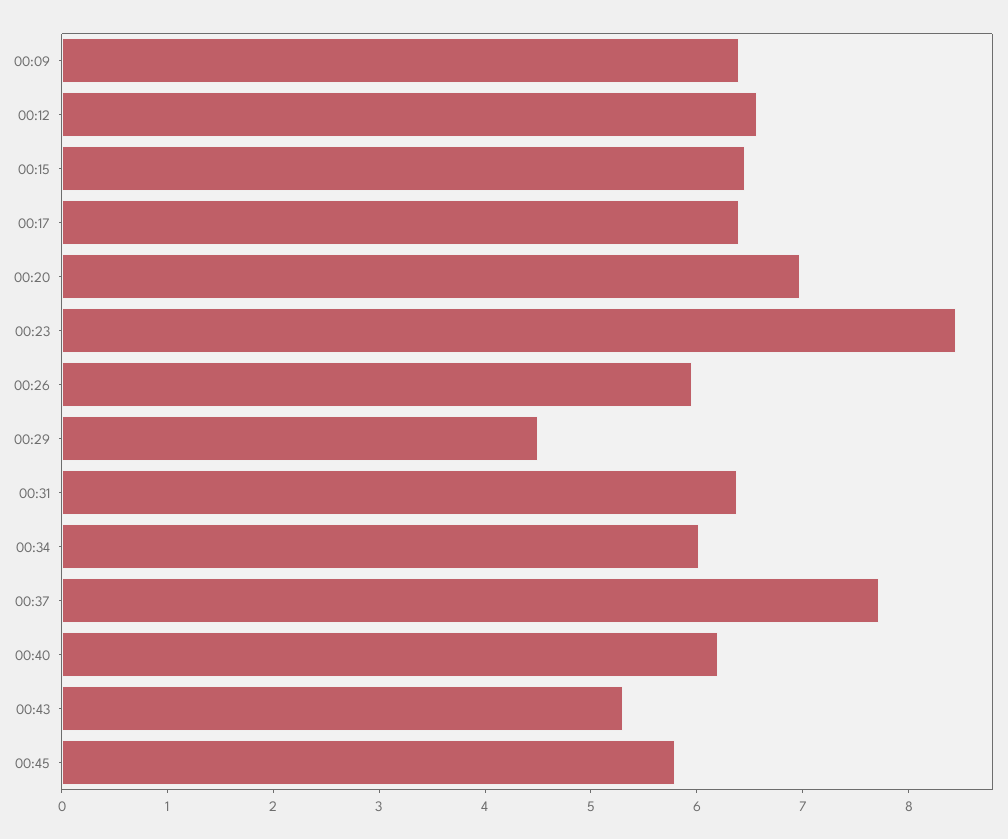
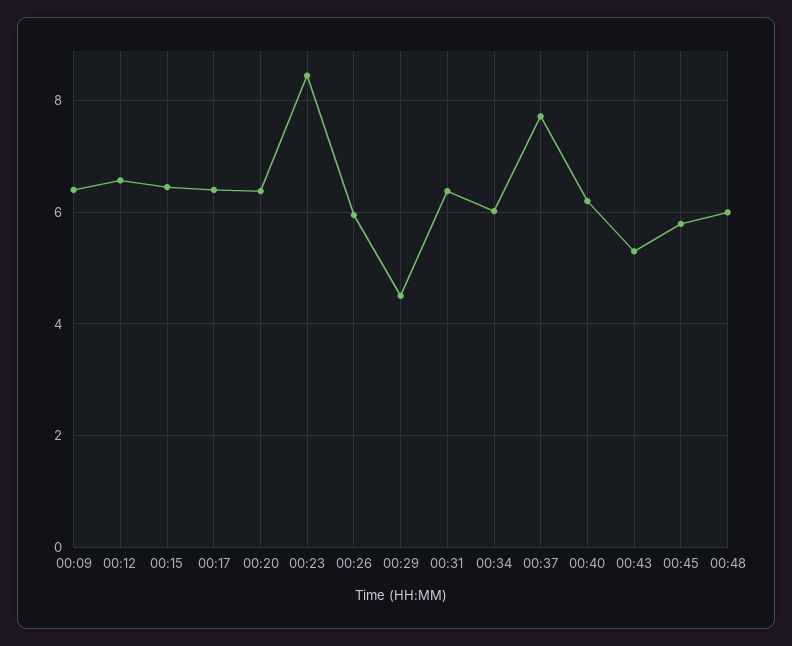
00:20: 7 -> 6.4
00:48: none -> 6

